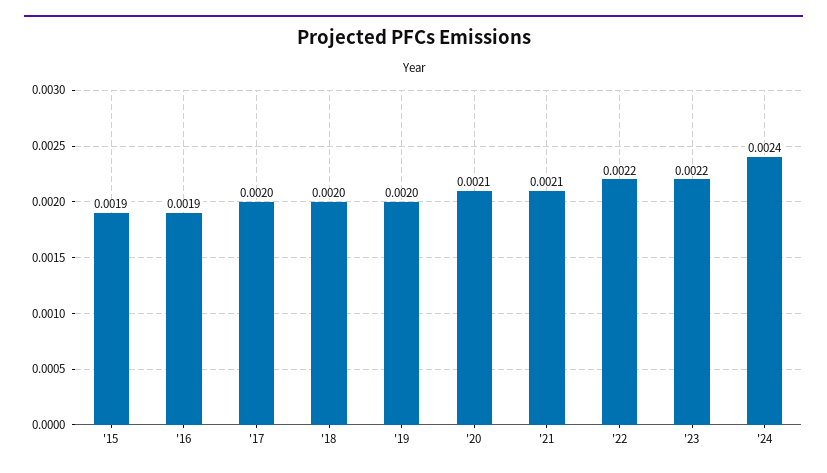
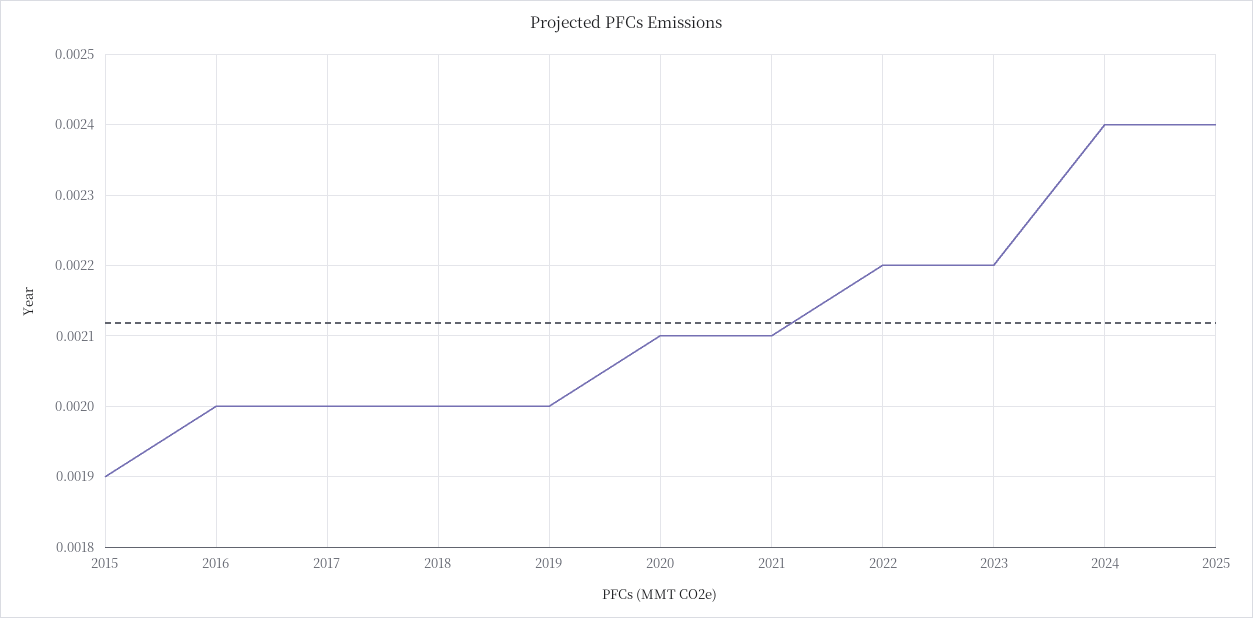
'16: 0.0019 -> 0.002
2025: none -> 0.0024

